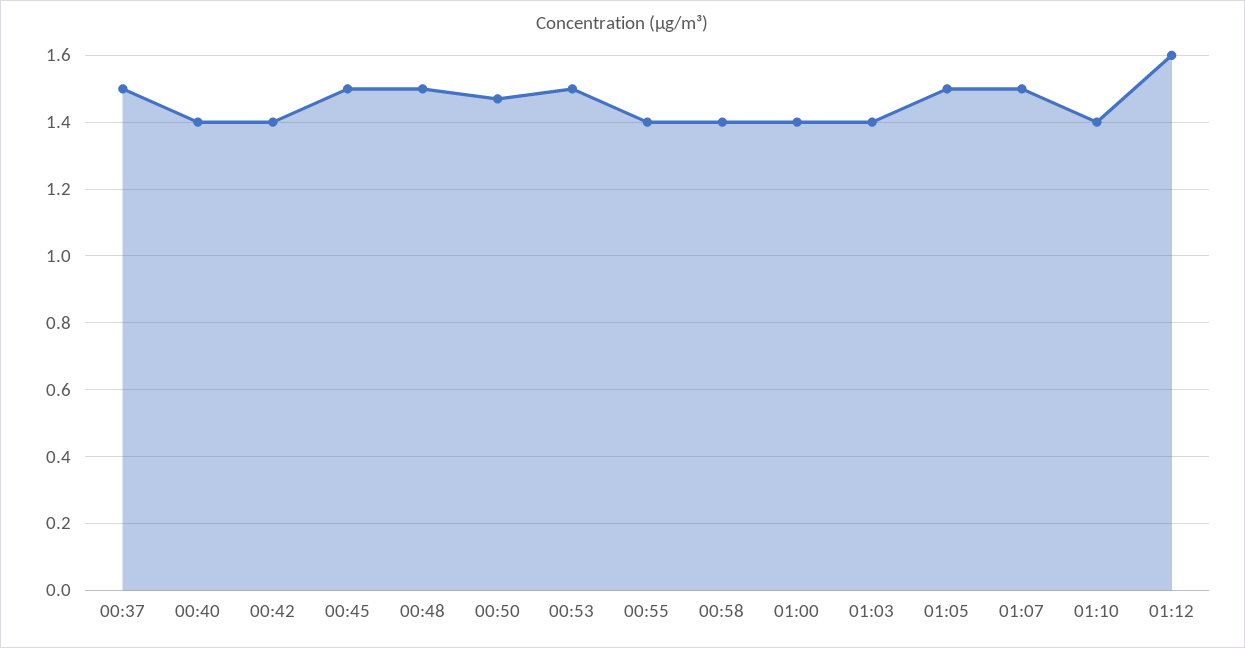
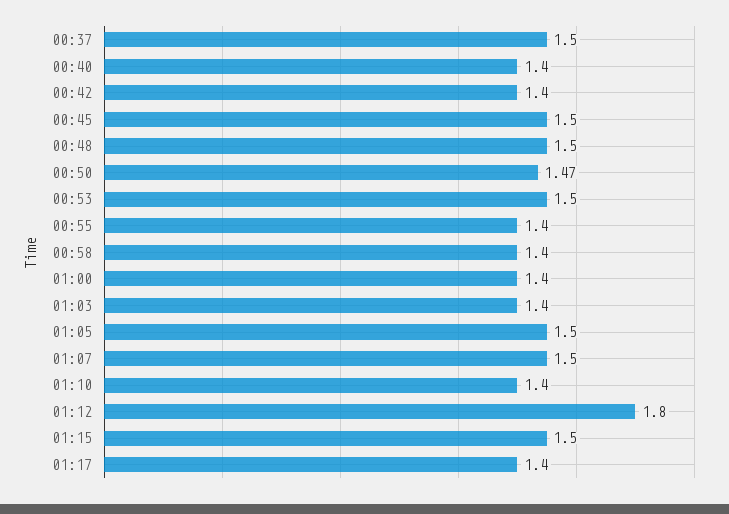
01:12: 1.6 -> 1.8
01:15: none -> 1.5
01:17: none -> 1.4

